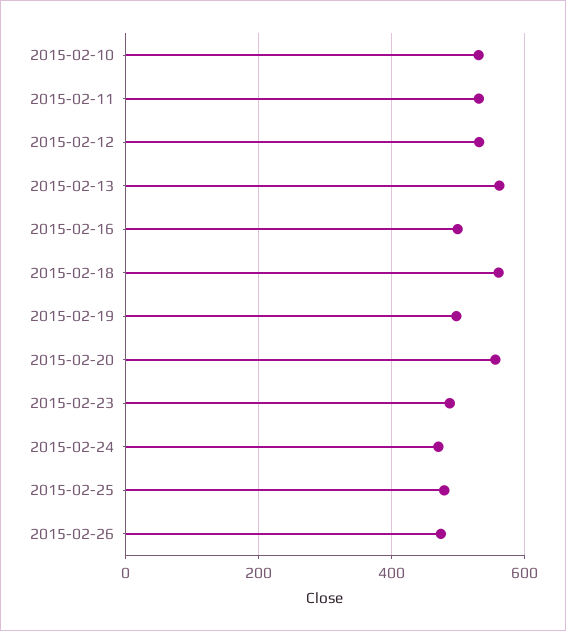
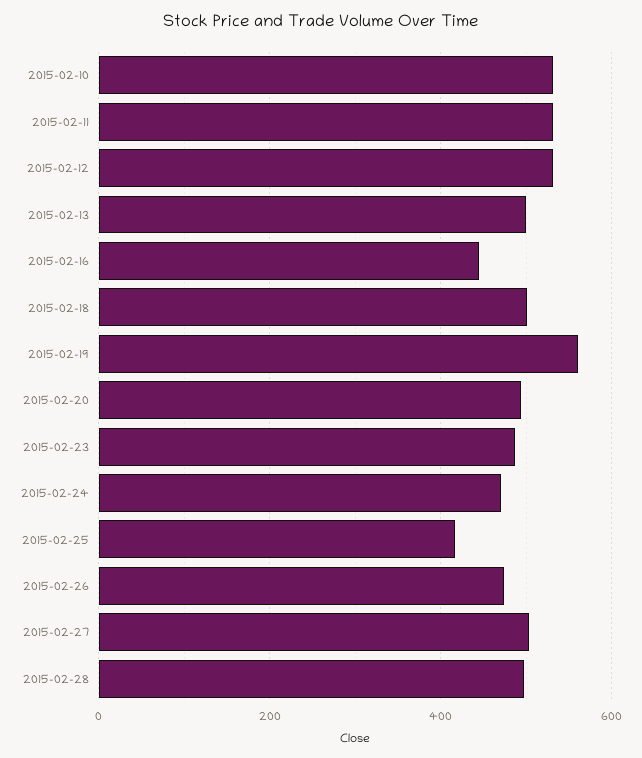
2015-02-13: 560 -> 500
2015-02-16: 500 -> 440
2015-02-18: 560 -> 500
2015-02-19: 500 -> 560
2015-02-20: 560 -> 500
2015-02-25: 480 -> 420
2015-02-27: none -> 500
2015-02-28: none -> 500

